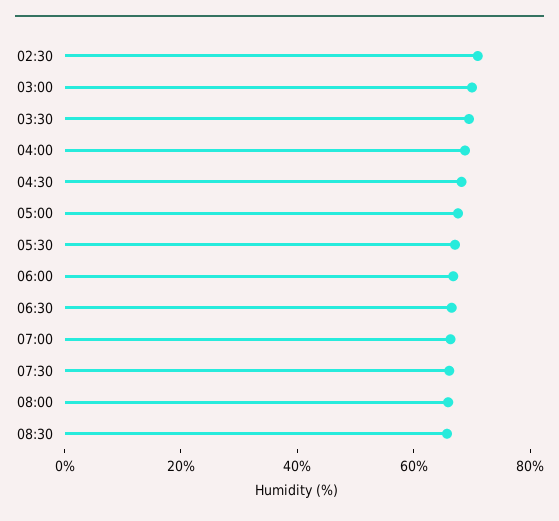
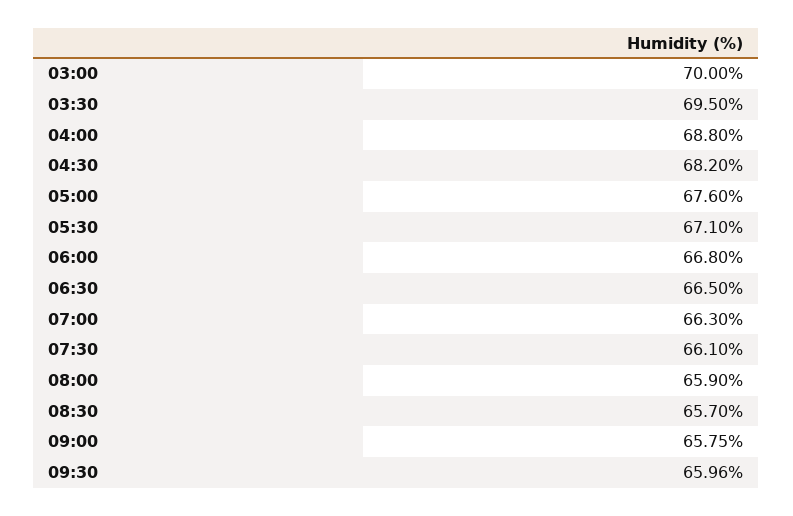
02:30: 70 -> none
09:00: none -> 65.75
09:30: none -> 65.96

